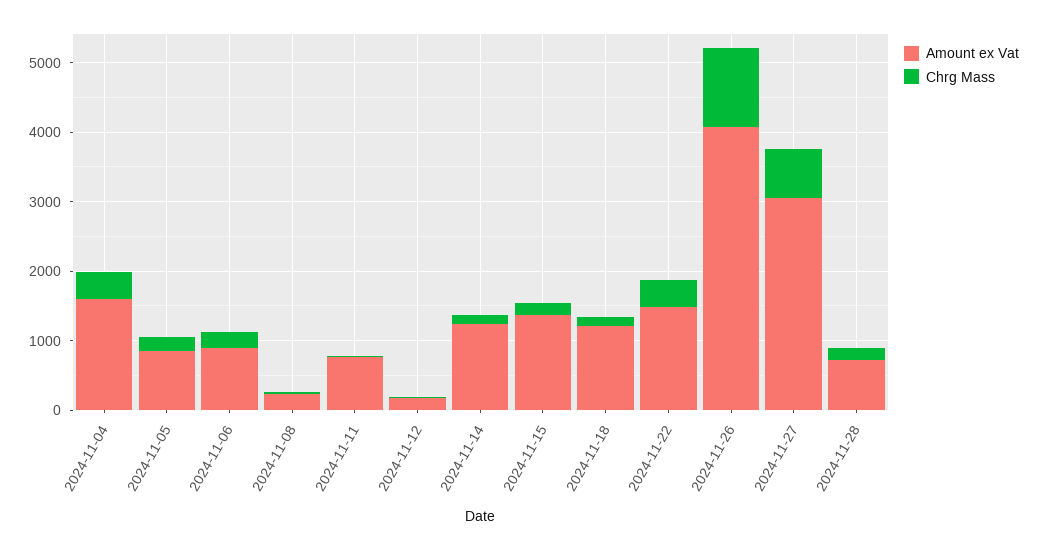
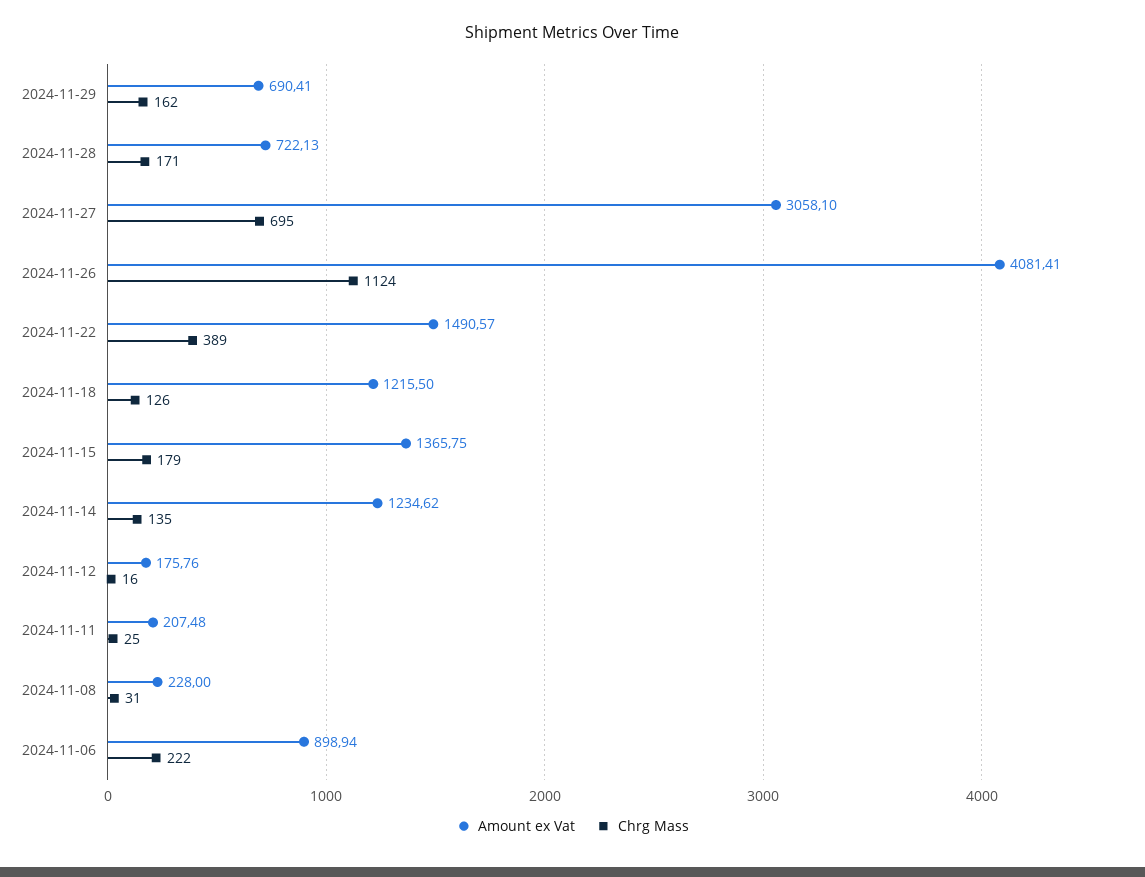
Amount ex Vat, 2024-11-04: 1600 -> none
Chrg Mass, 2024-11-04: 400 -> none
Amount ex Vat, 2024-11-05: 800 -> none
Chrg Mass, 2024-11-05: 200 -> none
Amount ex Vat, 2024-11-11: 800 -> 207.48
Amount ex Vat, 2024-11-29: none -> 690.41
Chrg Mass, 2024-11-29: none -> 162

